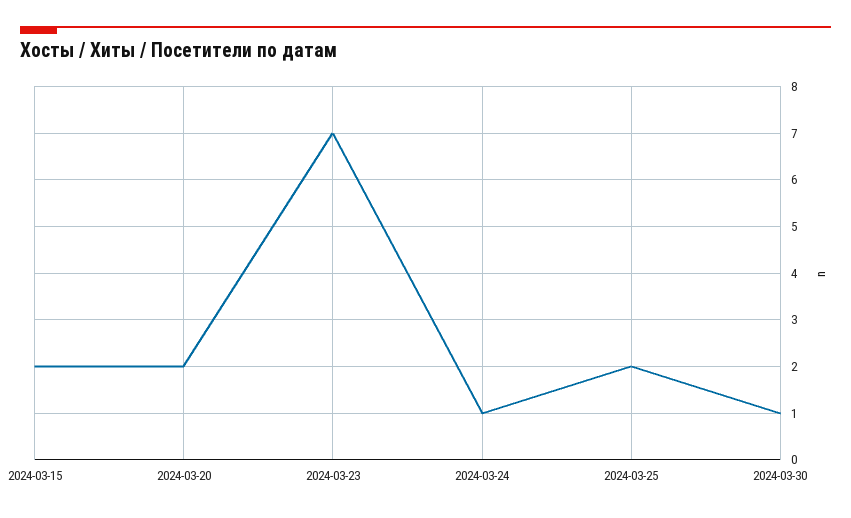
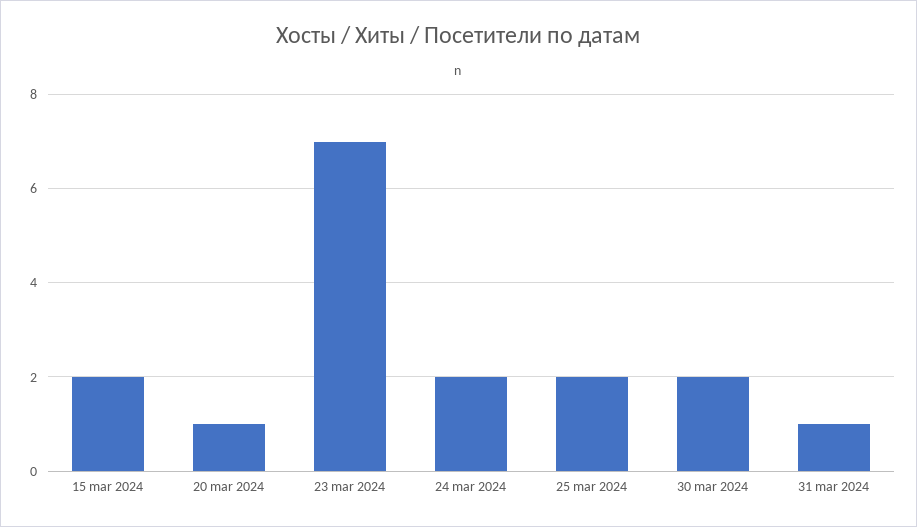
2024-03-20: 2 -> 1
2024-03-24: 1 -> 2
2024-03-30: 1 -> 2
31 mar 2024: none -> 1

